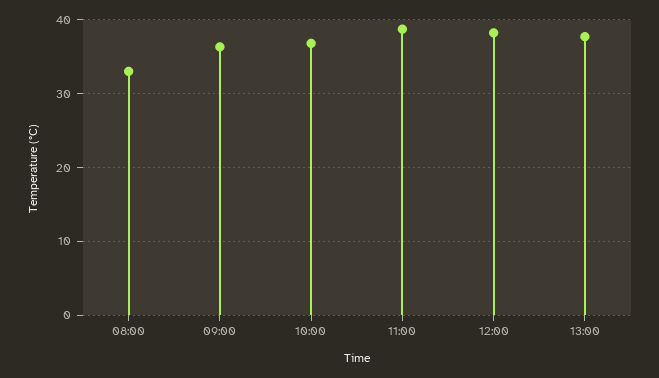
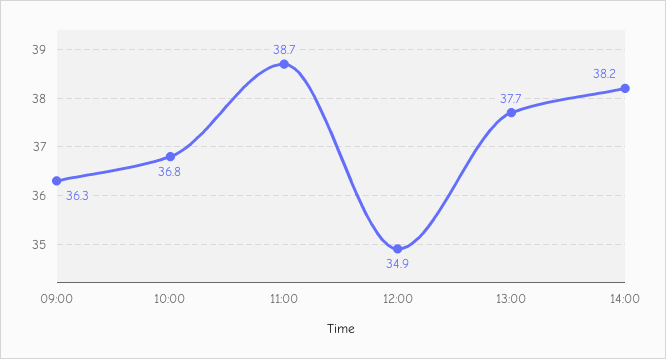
08:00: 33 -> none
12:00: 38 -> 34.9
14:00: none -> 38.2

